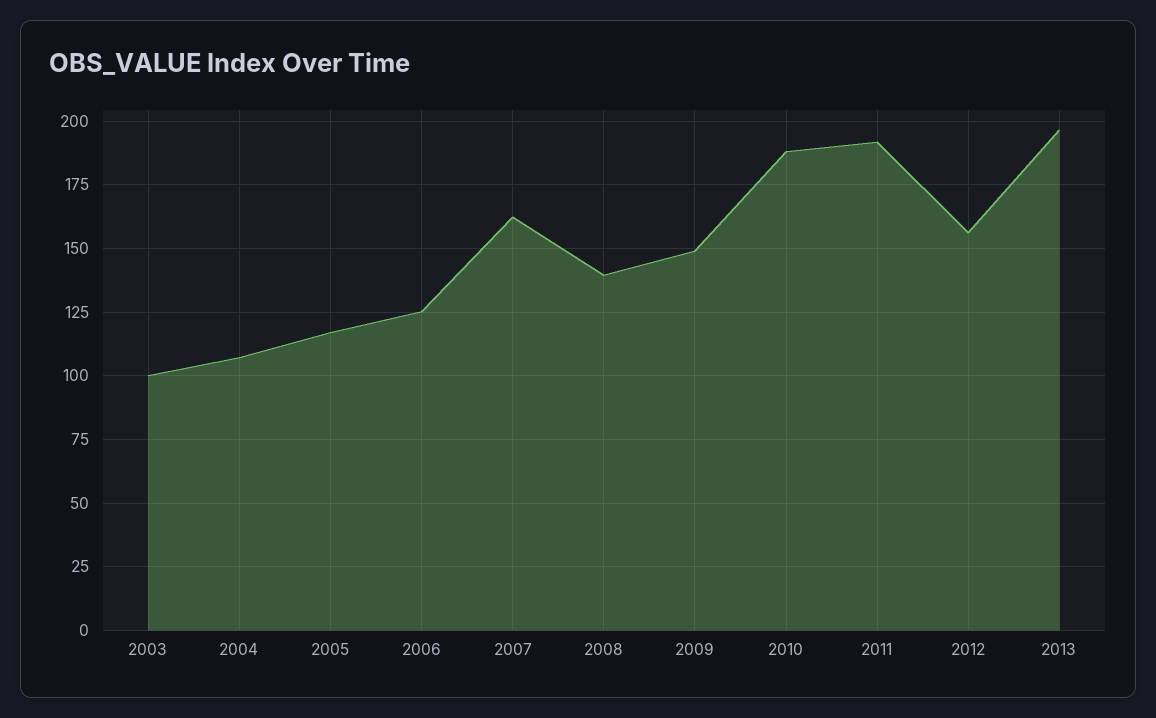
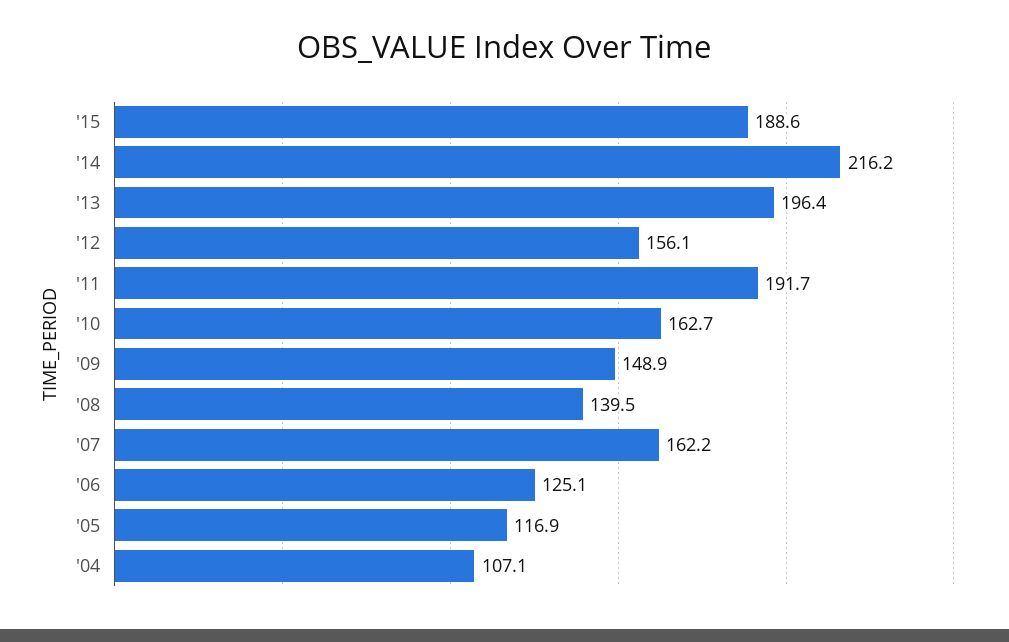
2003: 100 -> none
2010: 187.5 -> 162.7
'15: none -> 188.6
'14: none -> 216.2

